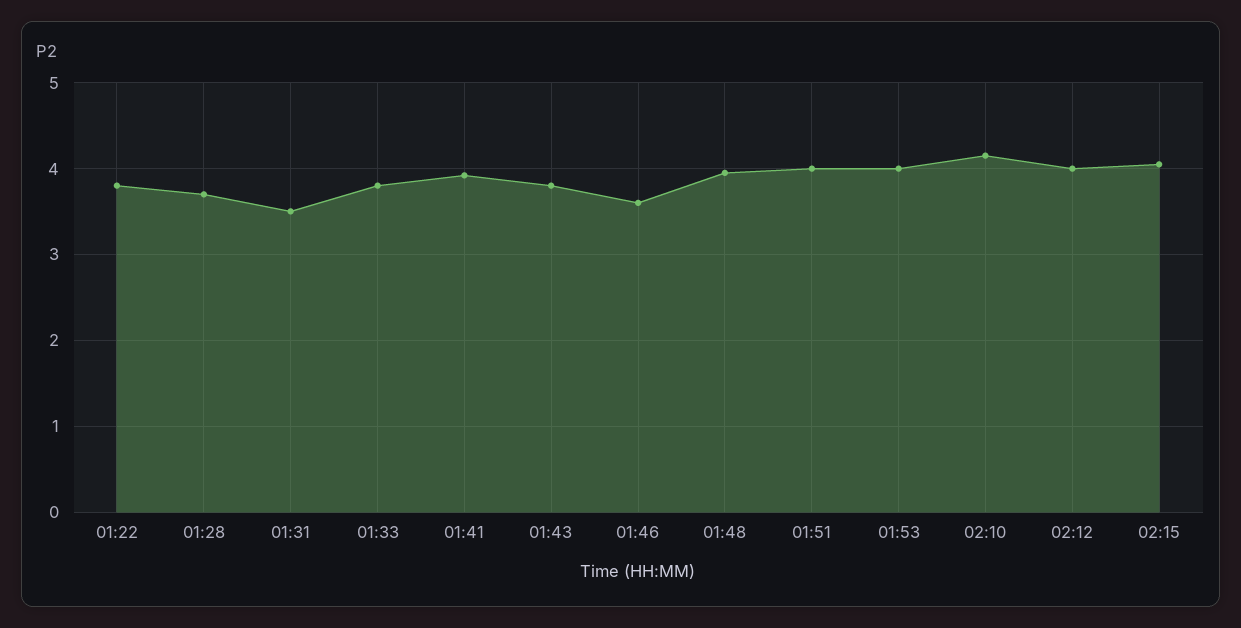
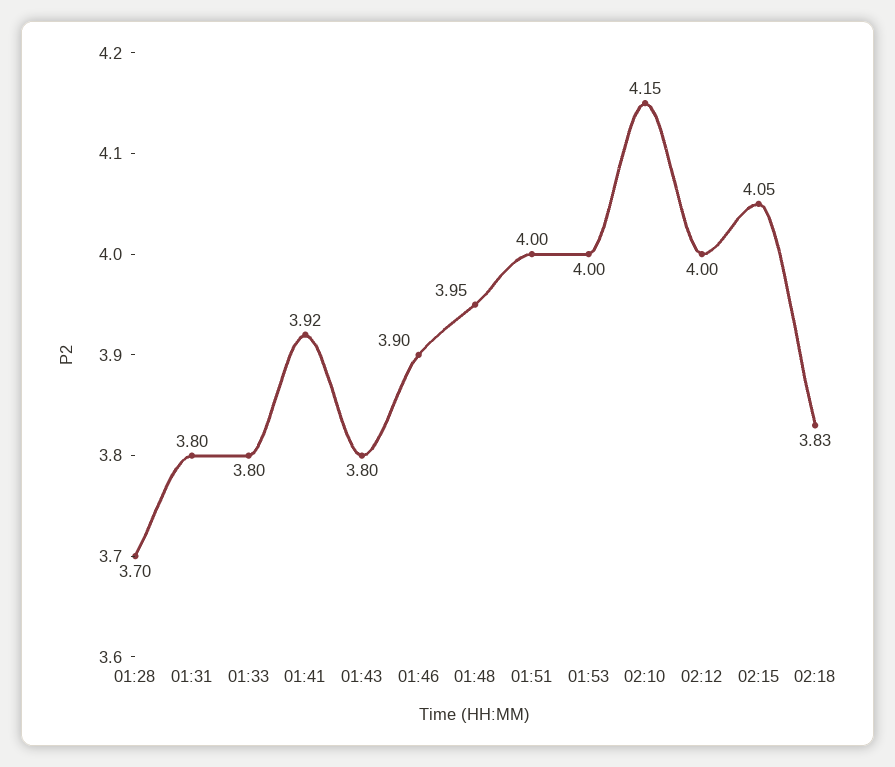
01:22: 3.8 -> none
01:31: 3.5 -> 3.8
01:46: 3.6 -> 3.9
02:18: none -> 3.83

